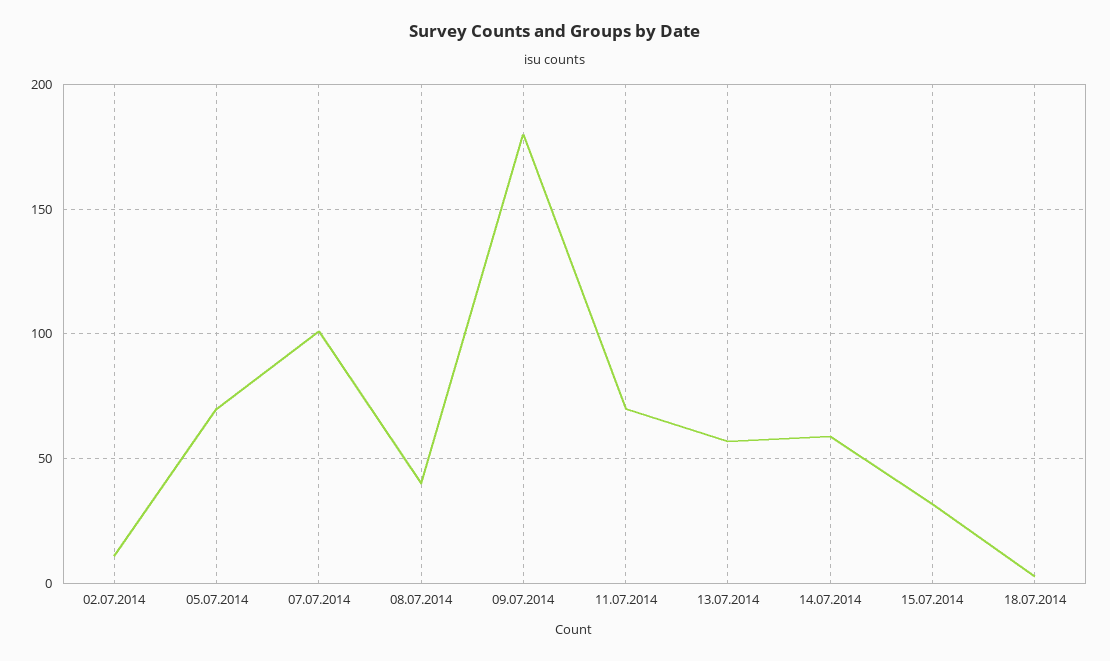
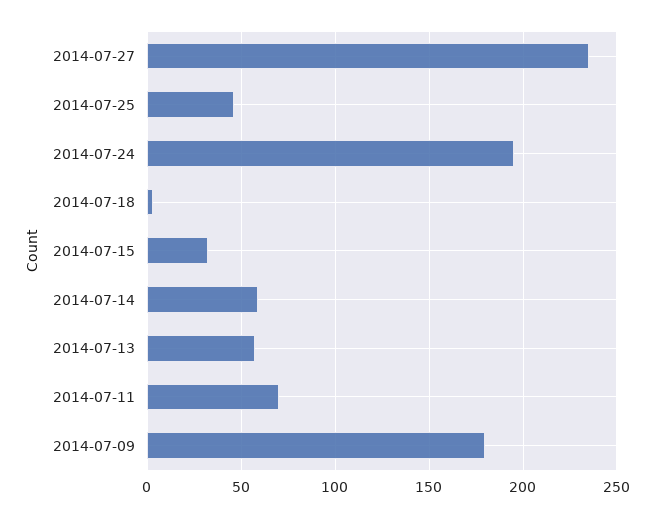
02.07.2014: 10 -> none
05.07.2014: 70 -> none
07.07.2014: 100 -> none
08.07.2014: 40 -> none
2014-07-27: none -> 235
2014-07-25: none -> 45
2014-07-24: none -> 195

